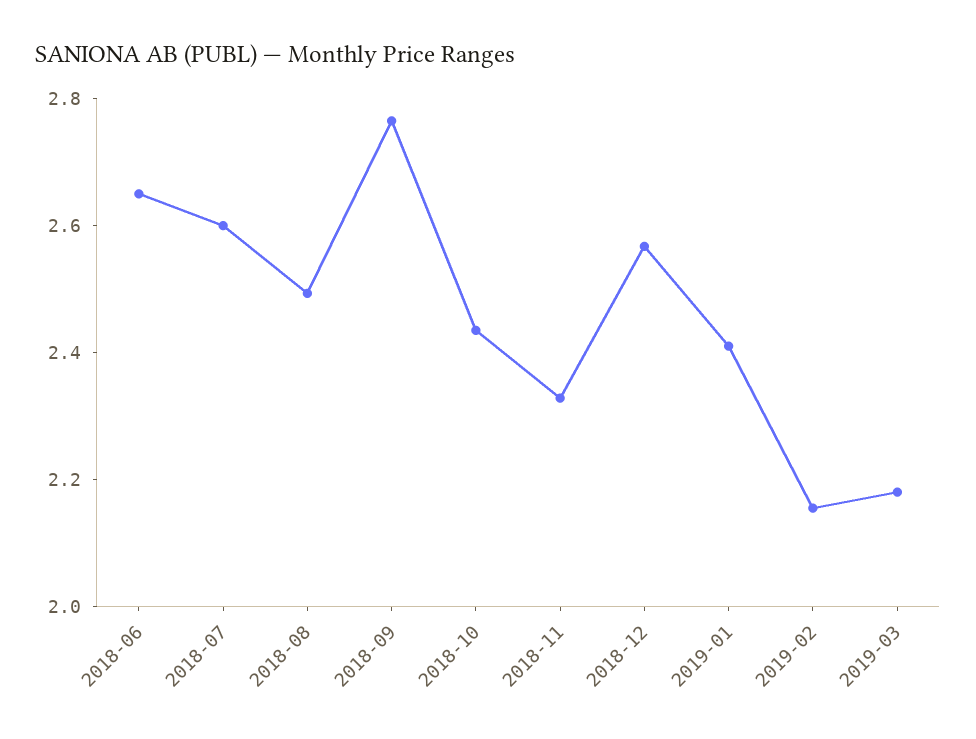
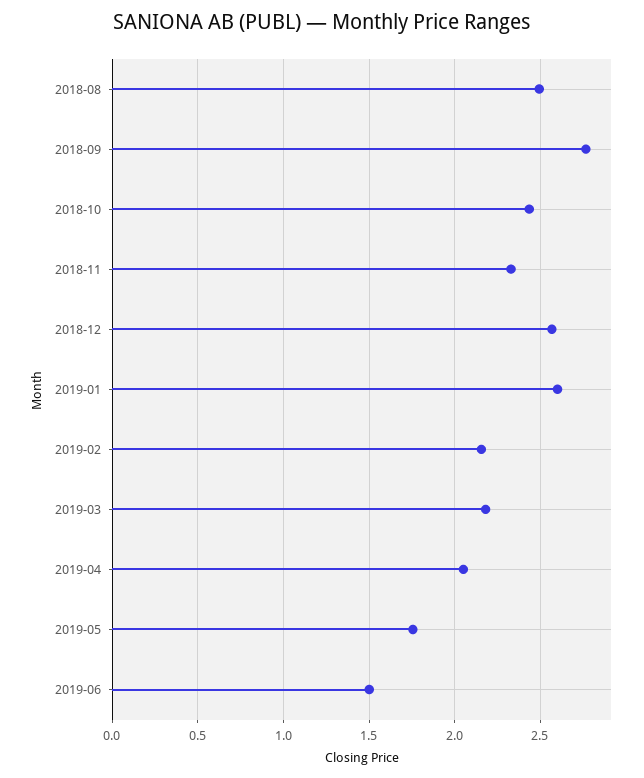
2018-06: 2.65 -> none
2018-07: 2.6 -> none
2019-01: 2.4 -> 2.6
2019-04: none -> 2.05
2019-05: none -> 1.75
2019-06: none -> 1.5

